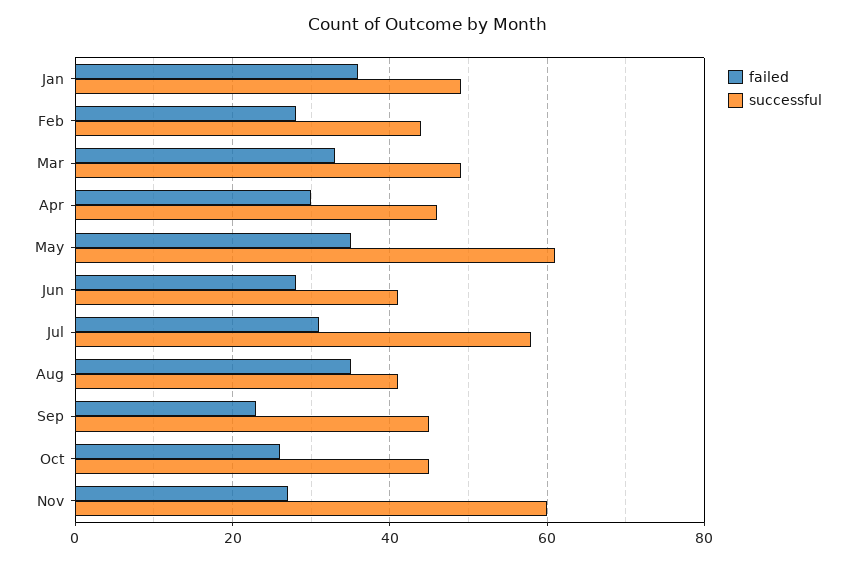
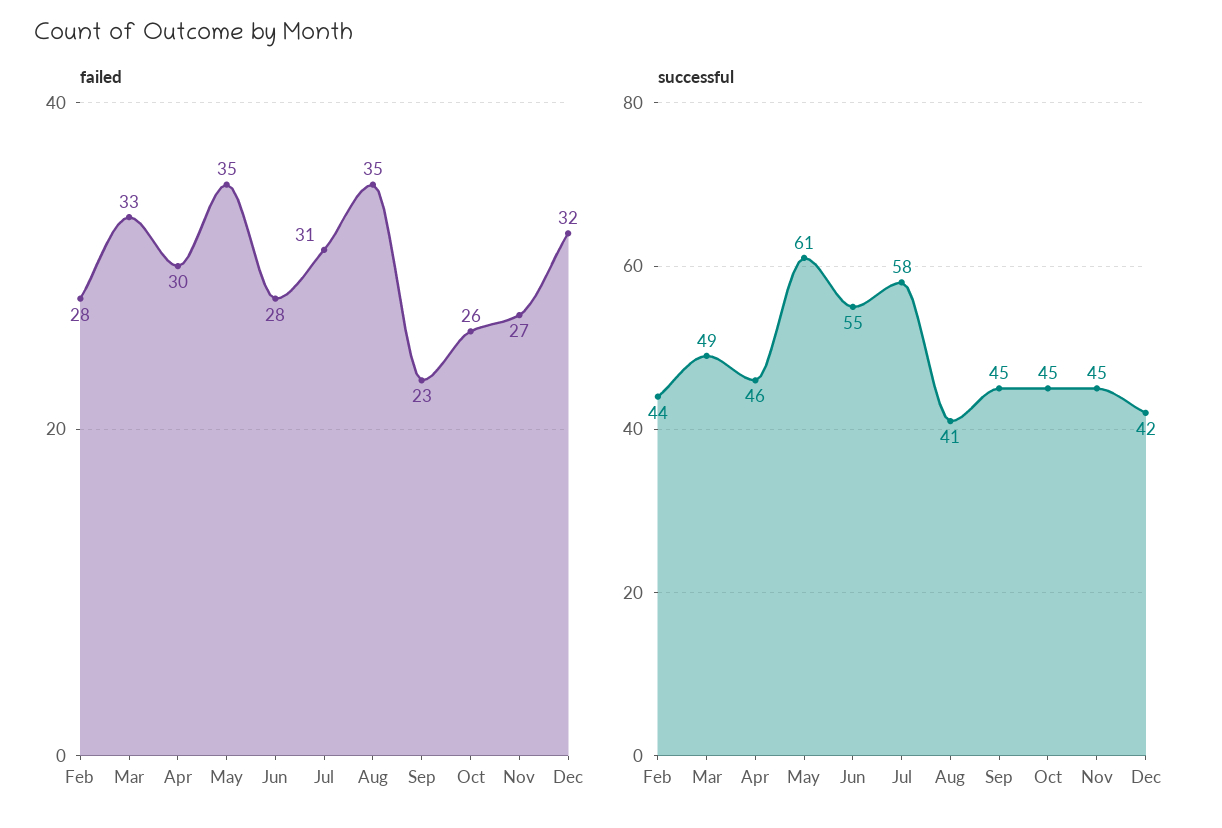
failed, Jan: 35 -> none
successful, Jan: 50 -> none
successful, Jun: 40 -> 55
successful, Nov: 60 -> 45
failed, Dec: none -> 32
successful, Dec: none -> 42

